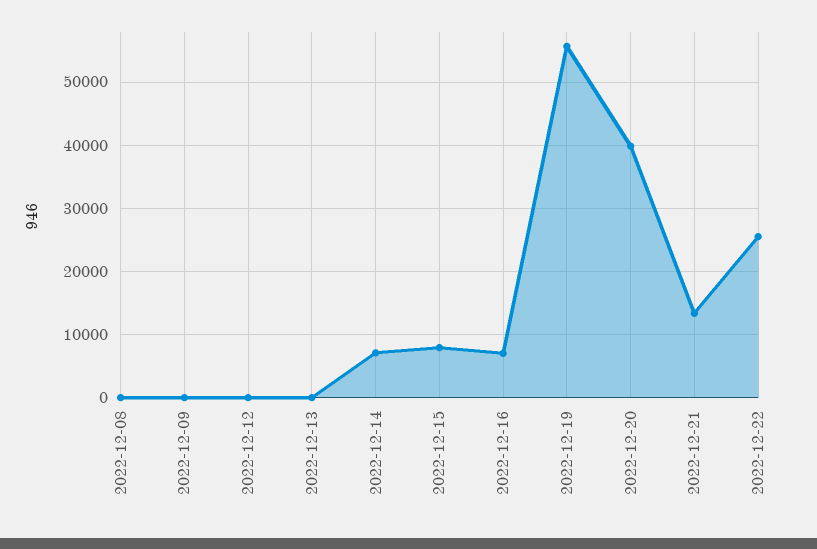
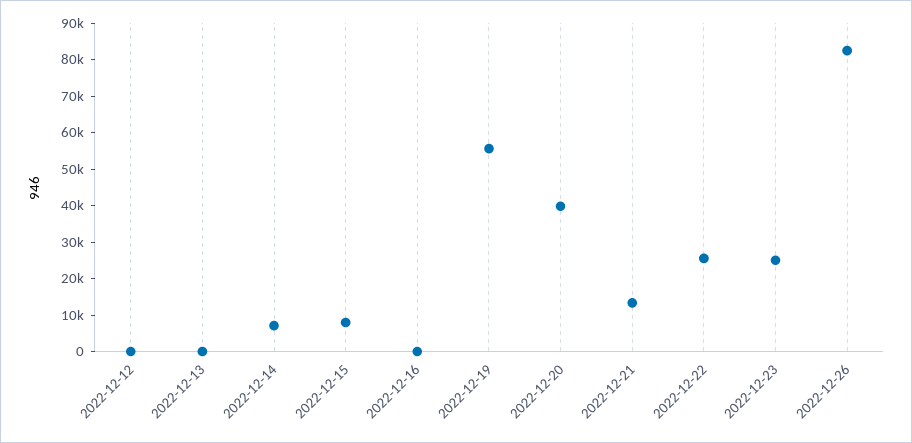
2022-12-08: 0 -> none
2022-12-09: 0 -> none
2022-12-16: 7000 -> 0
2022-12-23: none -> 25000
2022-12-26: none -> 82500

